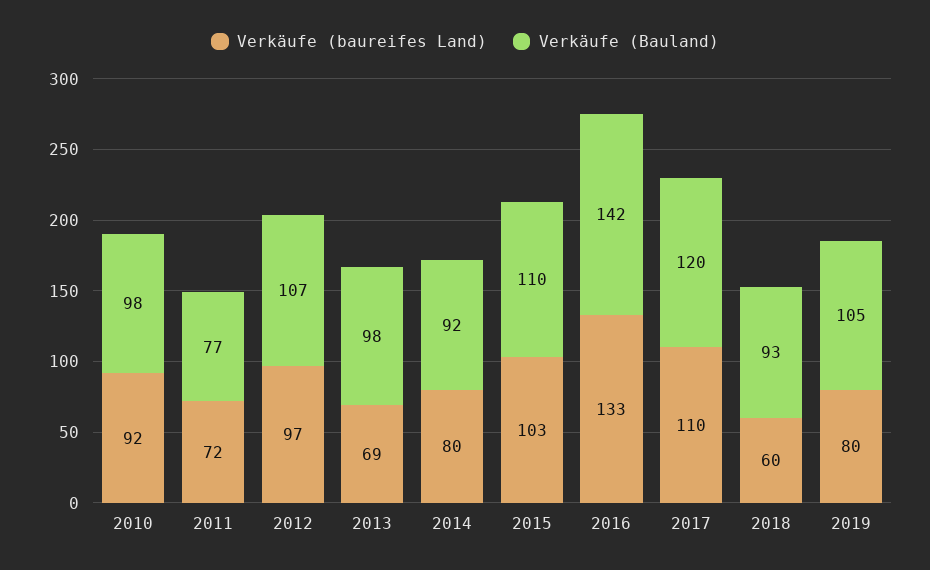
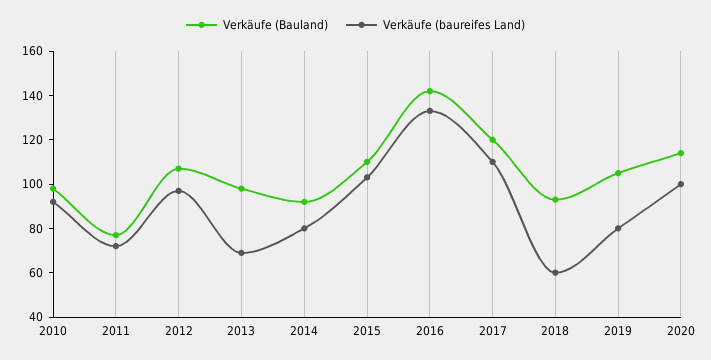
Verkäufe (Bauland), 2020: none -> 115
Verkäufe (baureifes Land), 2020: none -> 100

